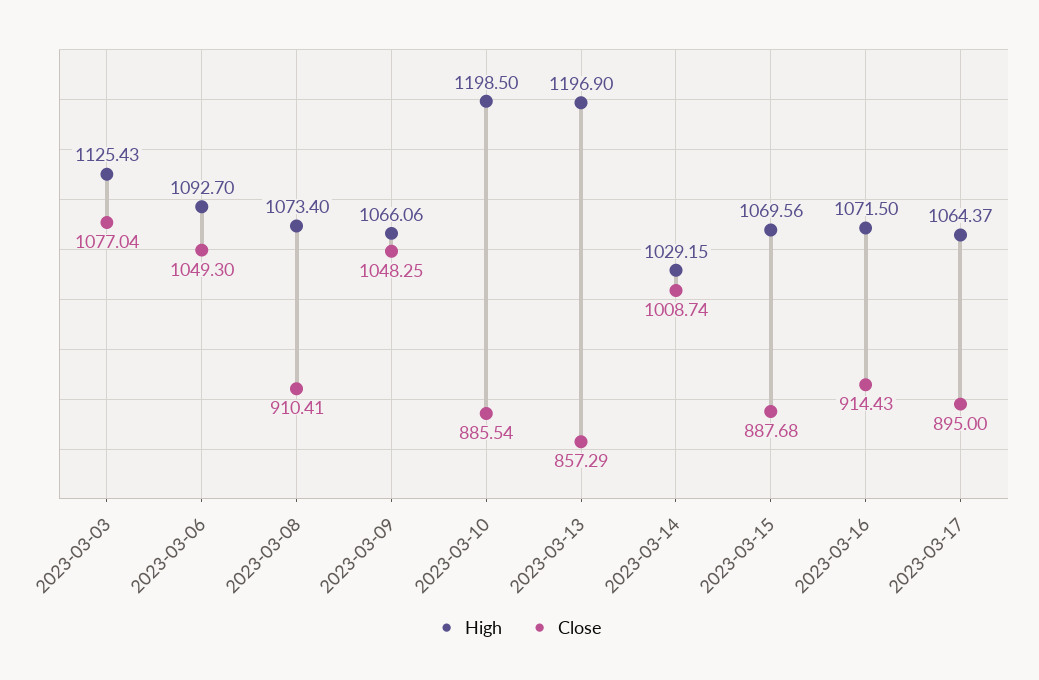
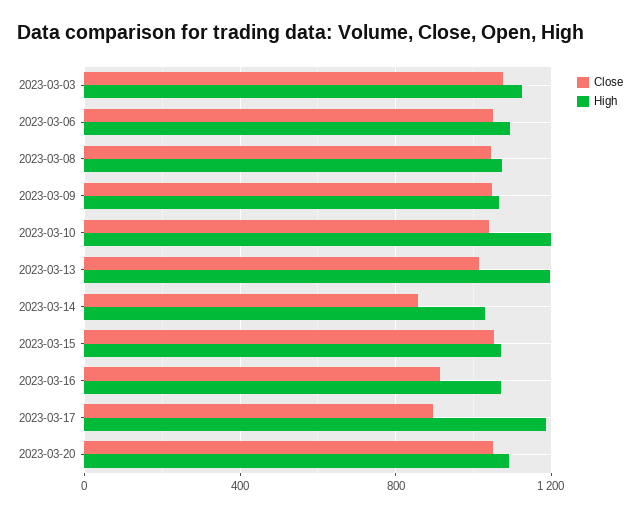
Close, 2023-03-08: 910.41 -> 1050
Close, 2023-03-10: 885.54 -> 1050
Close, 2023-03-13: 857.29 -> 1000
Close, 2023-03-14: 1008.74 -> 850
Close, 2023-03-15: 887.68 -> 1050
High, 2023-03-17: 1064.37 -> 1200
Close, 2023-03-20: none -> 1050
High, 2023-03-20: none -> 1100

